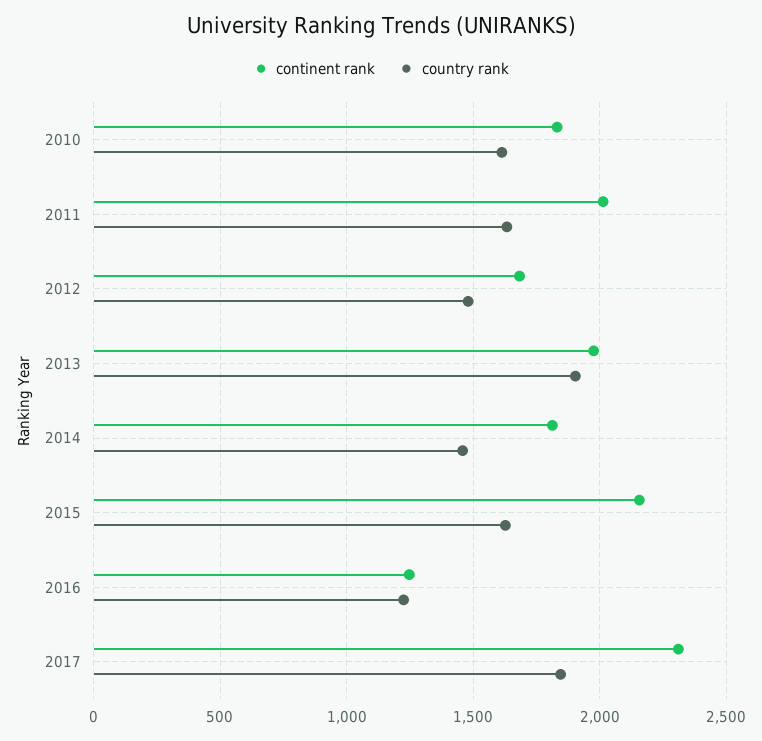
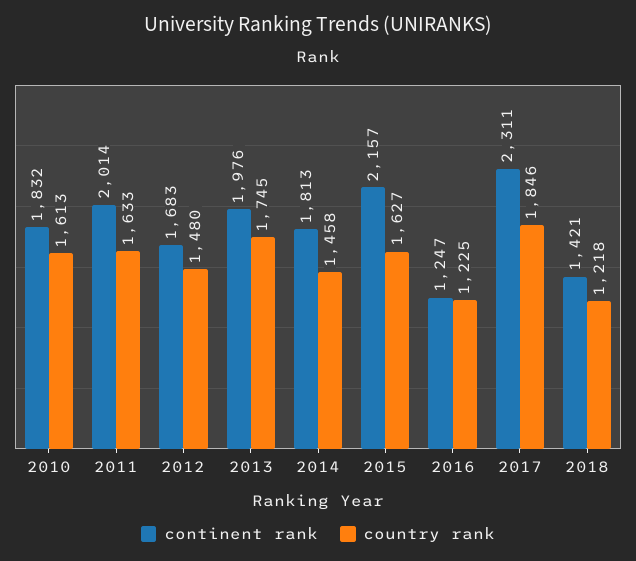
country rank, 2013: 1900 -> 1745
continent rank, 2018: none -> 1421
country rank, 2018: none -> 1218

